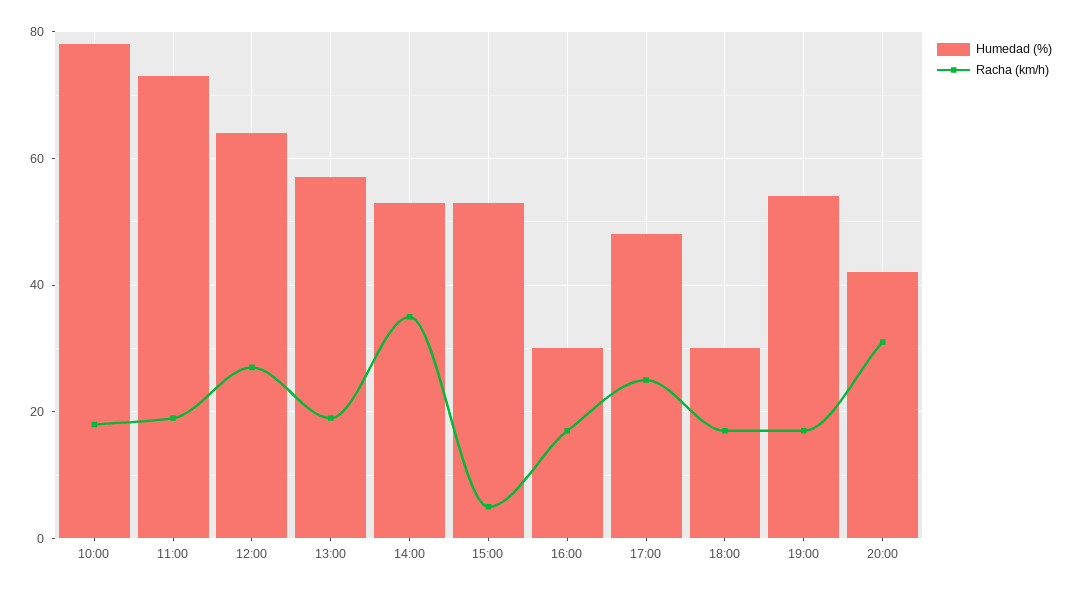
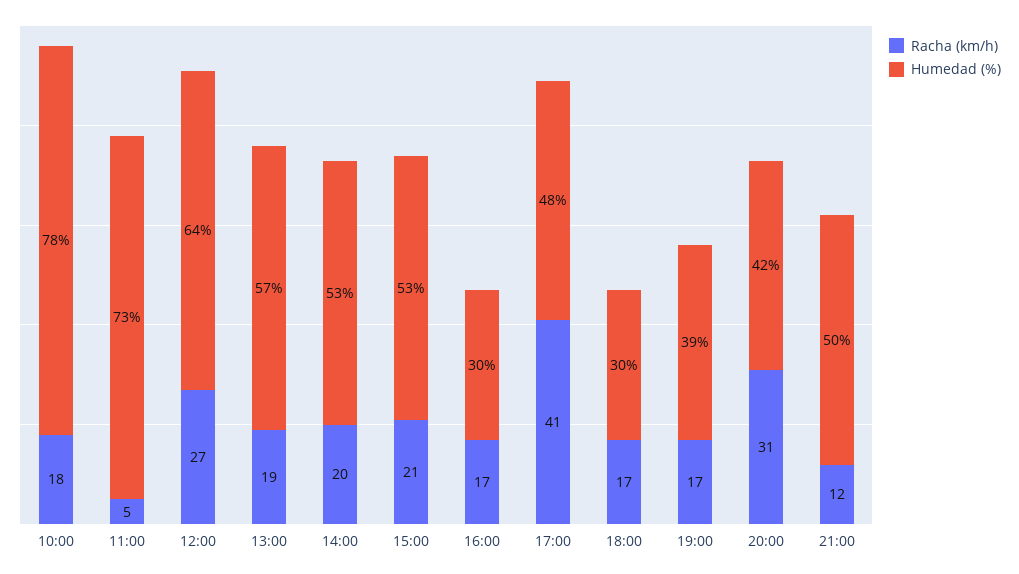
Racha (km/h), 11:00: 20 -> 5
Racha (km/h), 14:00: 35 -> 20
Racha (km/h), 15:00: 5 -> 21
Racha (km/h), 17:00: 25 -> 41
Humedad (%), 19:00: 55 -> 39
Racha (km/h), 21:00: none -> 12
Humedad (%), 21:00: none -> 50

